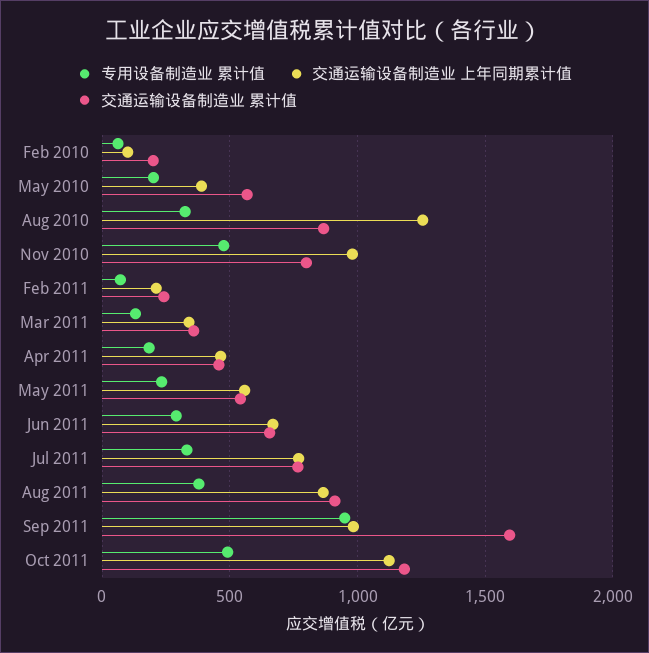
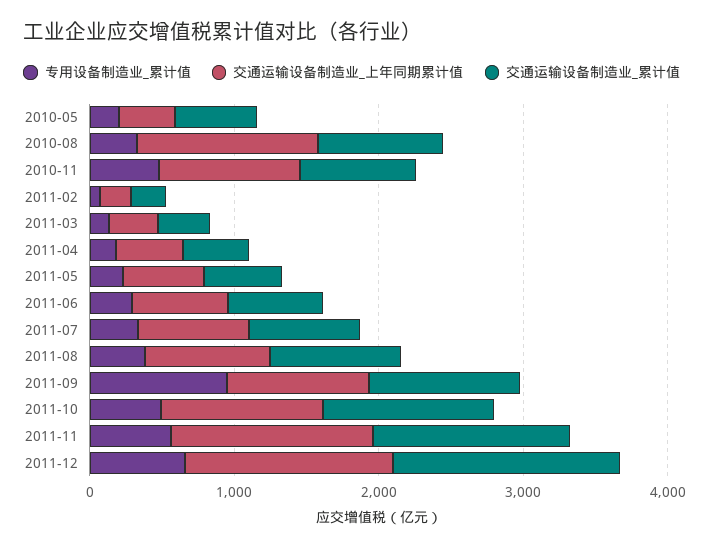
专用设备制造业 累计值, Feb 2010: 50 -> none
交通运输设备制造业 上年同期累计值, Feb 2010: 100 -> none
交通运输设备制造业 累计值, Feb 2010: 200 -> none
交通运输设备制造业 累计值, Sep 2011: 1600 -> 1000
专用设备制造业 累计值, 2011-11: none -> 600
交通运输设备制造业 上年同期累计值, 2011-11: none -> 1400
交通运输设备制造业 累计值, 2011-11: none -> 1400
专用设备制造业 累计值, 2011-12: none -> 600
交通运输设备制造业 上年同期累计值, 2011-12: none -> 1400
交通运输设备制造业 累计值, 2011-12: none -> 1600

